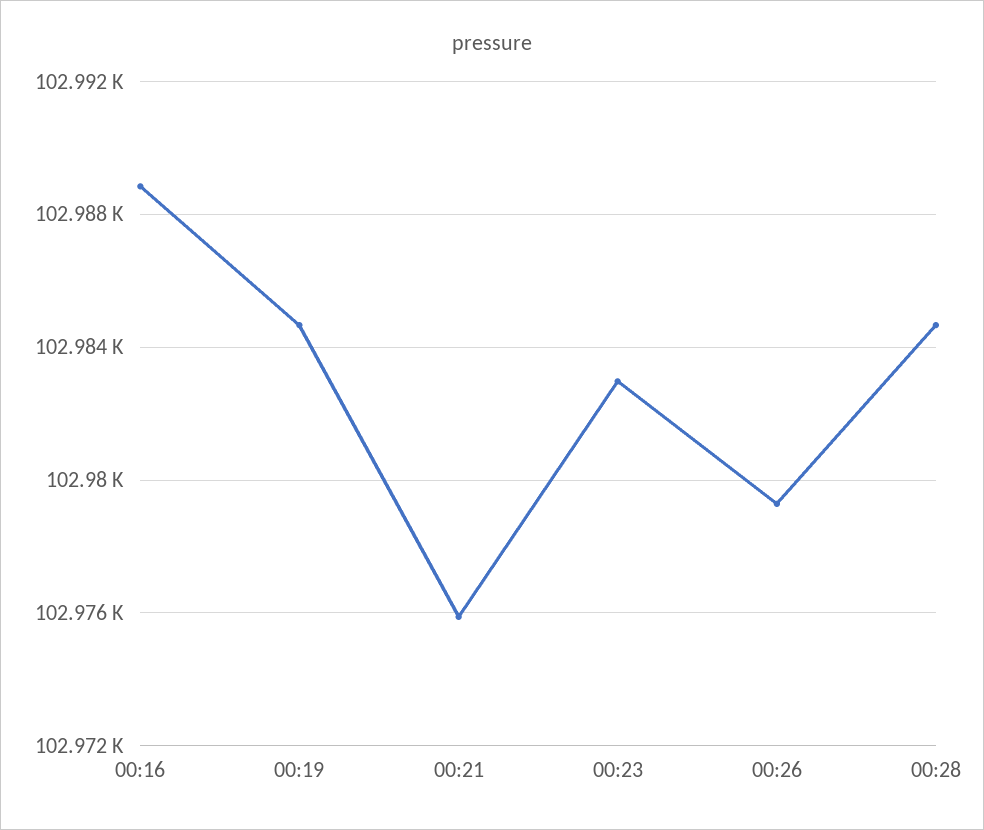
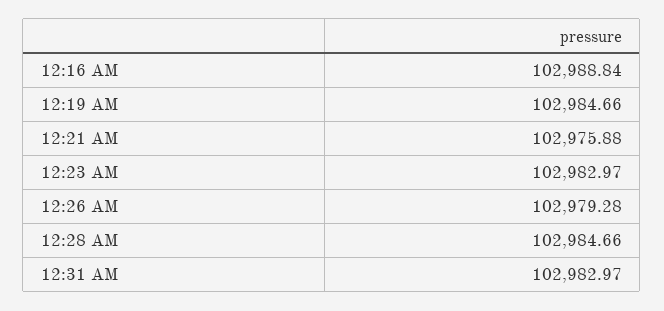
12:31 AM: none -> 102982.97

